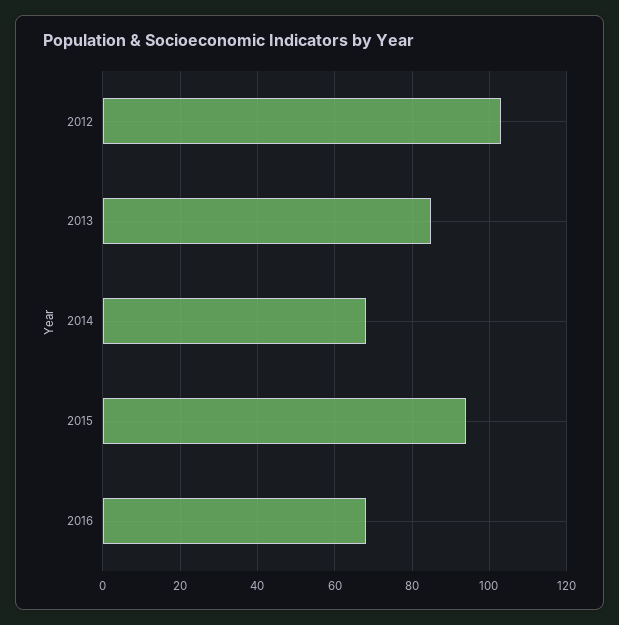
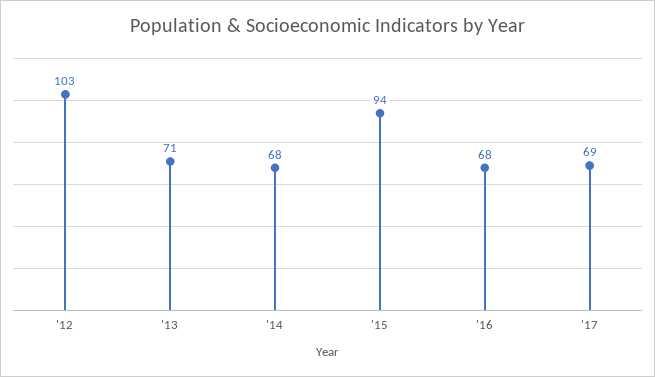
2013: 85 -> 71
'17: none -> 69

